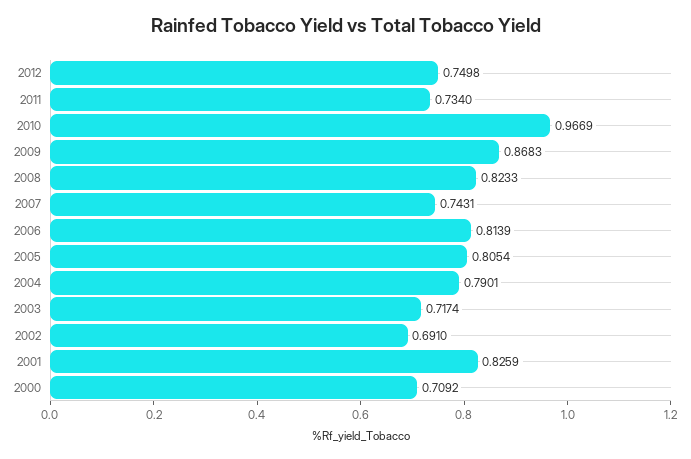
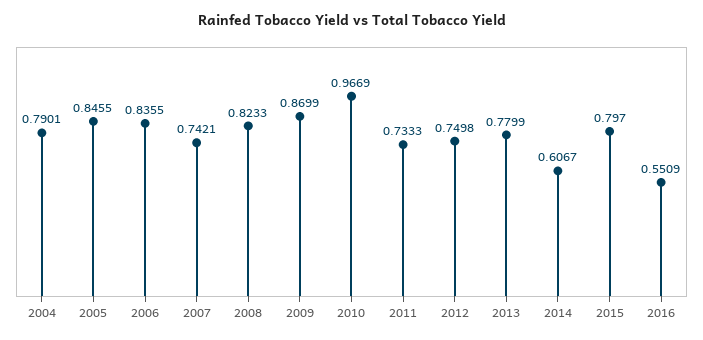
2011: 0.734 -> 0.7333
2009: 0.8683 -> 0.8699
2007: 0.7431 -> 0.7421
2006: 0.8139 -> 0.8355
2005: 0.8054 -> 0.8455
2003: 0.7174 -> none
2002: 0.691 -> none
2001: 0.8259 -> none
2000: 0.7092 -> none
2013: none -> 0.7799
2014: none -> 0.6067
2015: none -> 0.797
2016: none -> 0.5509

